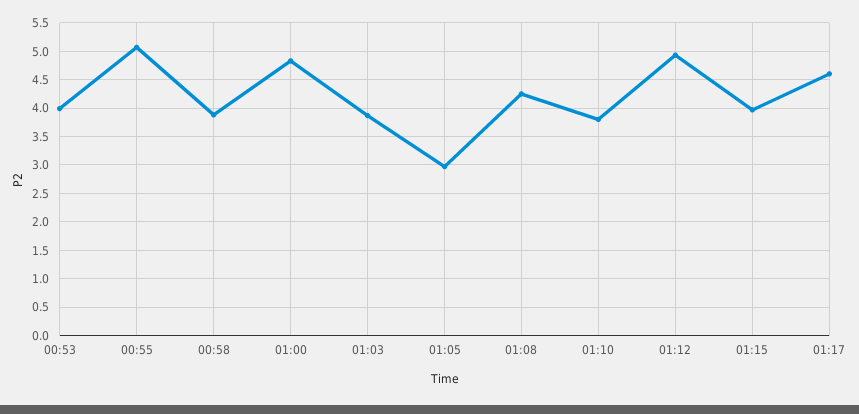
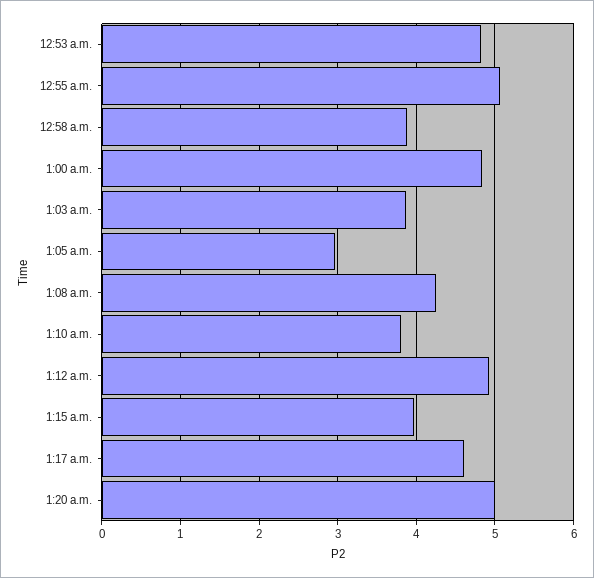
00:53: 4 -> 4.8
1:20 a.m.: none -> 5

